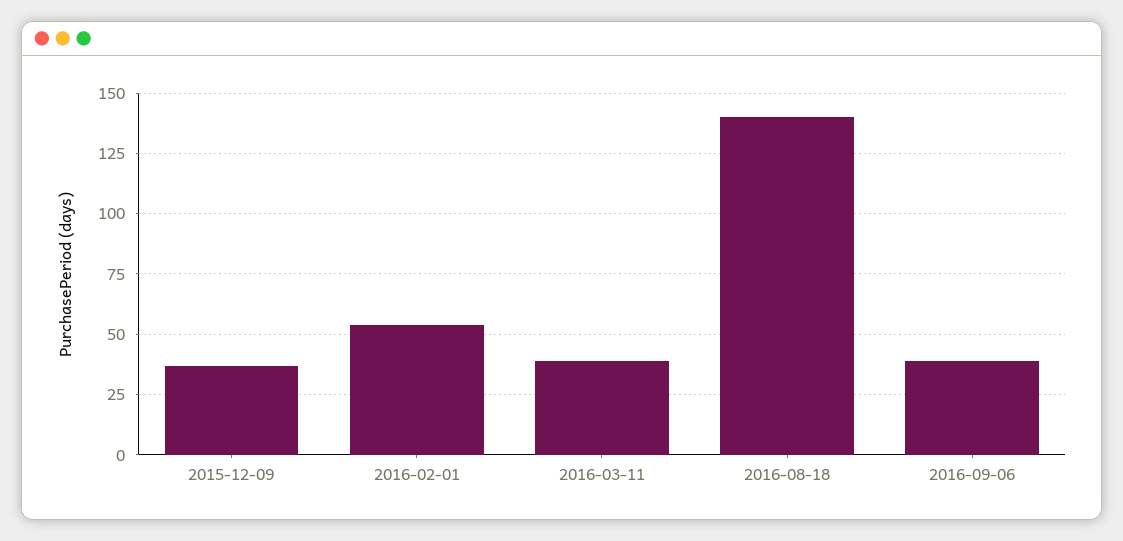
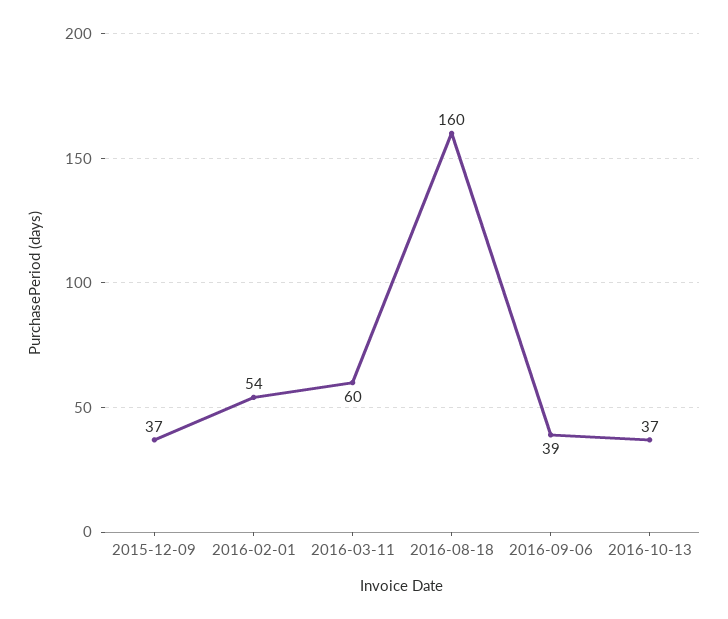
2016-03-11: 40 -> 60
2016-08-18: 140 -> 160
2016-10-13: none -> 37

